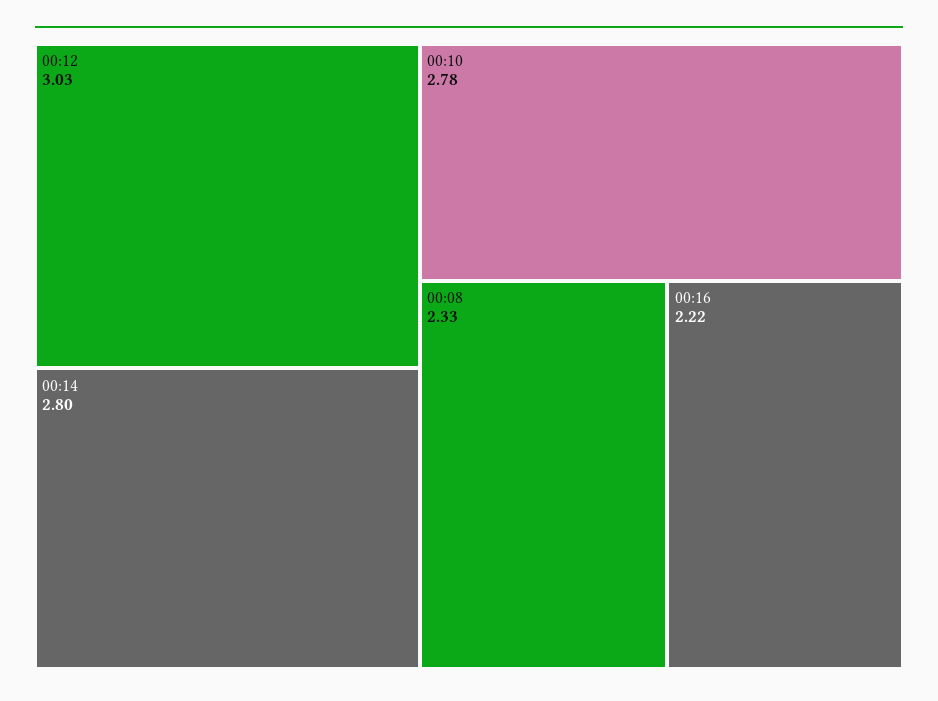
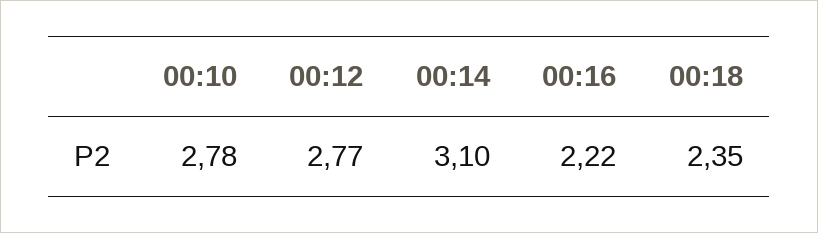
00:12: 3.03 -> 2.77
00:14: 2.8 -> 3.1
00:08: 2.33 -> none
00:18: none -> 2.35

